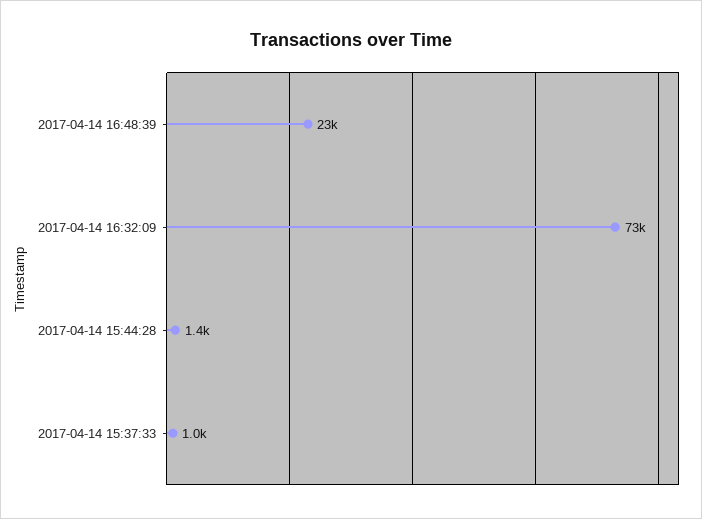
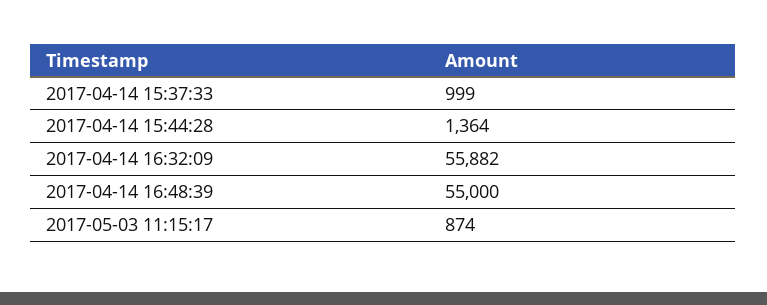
2017-04-14 16:48:39: 23000 -> 55000
2017-04-14 16:32:09: 73000 -> 55882
2017-05-03 11:15:17: none -> 874

